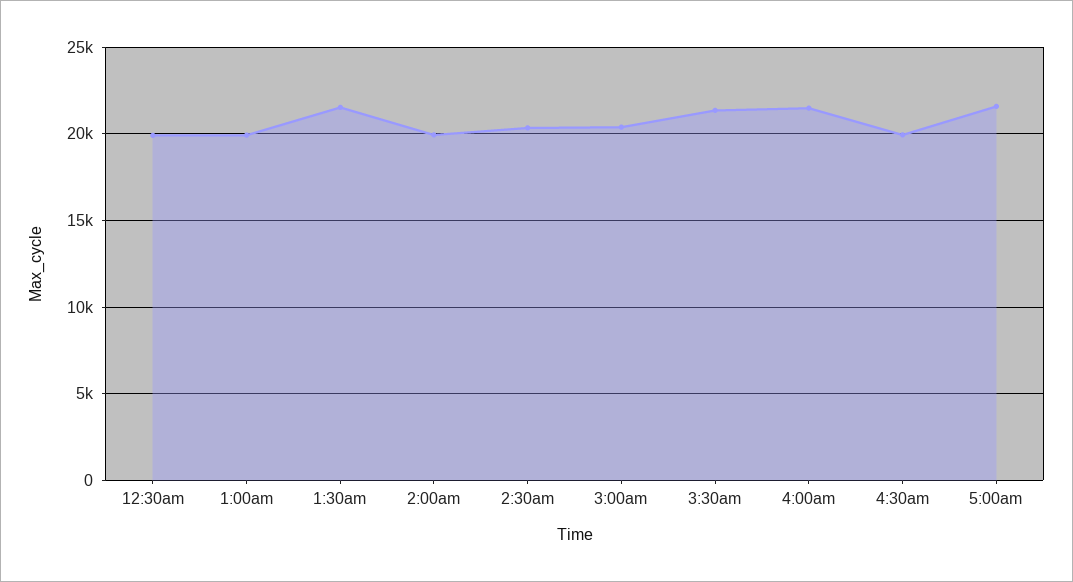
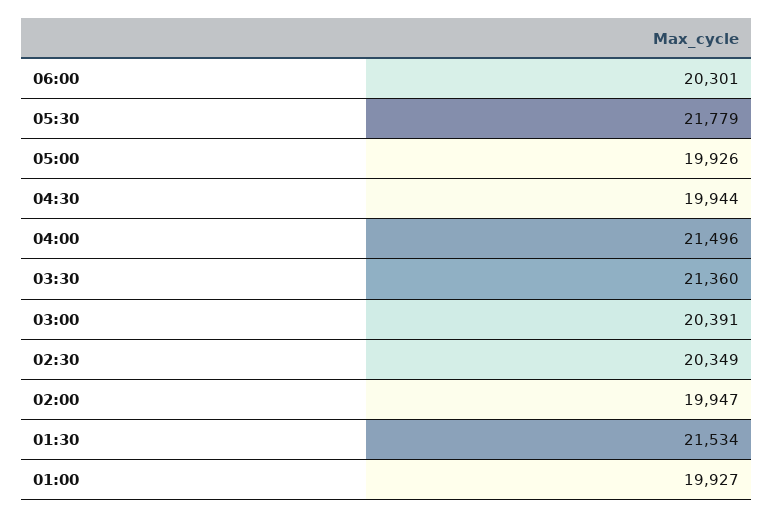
12:30am: 20000 -> none
5:00am: 21500 -> 19926
06:00: none -> 20301
05:30: none -> 21779

